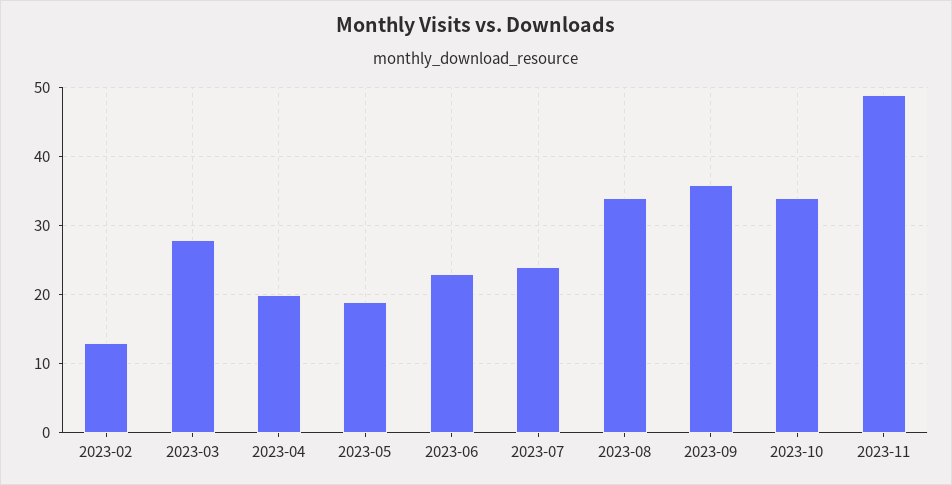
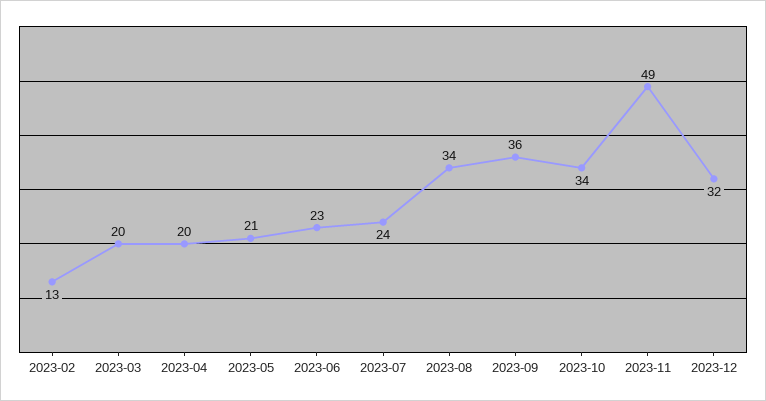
2023-03: 28 -> 20
2023-05: 19 -> 21
2023-12: none -> 32

